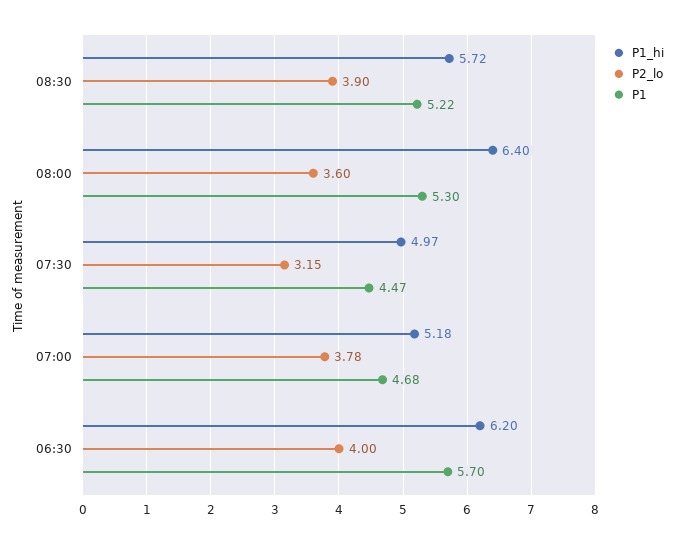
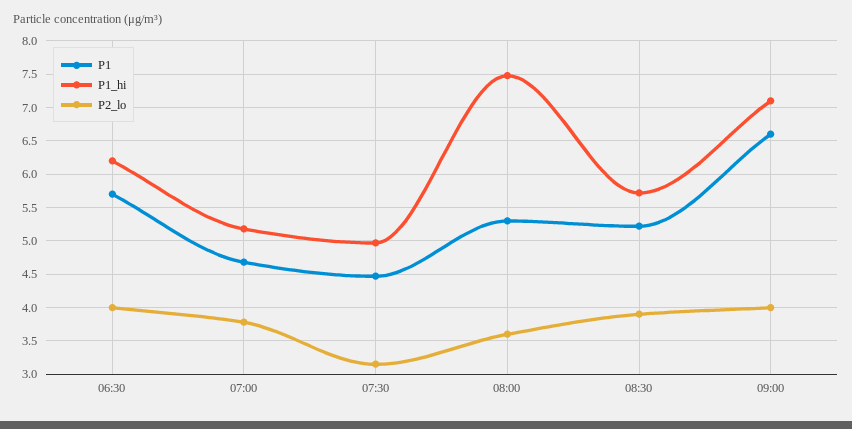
P1_hi, 08:00: 6.4 -> 7.5
P1, 09:00: none -> 6.6
P1_hi, 09:00: none -> 7.1
P2_lo, 09:00: none -> 4

